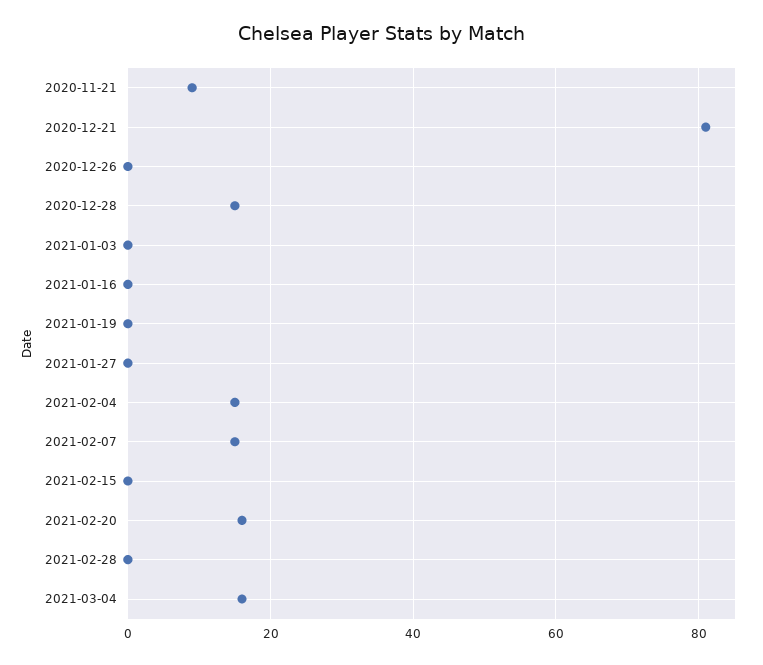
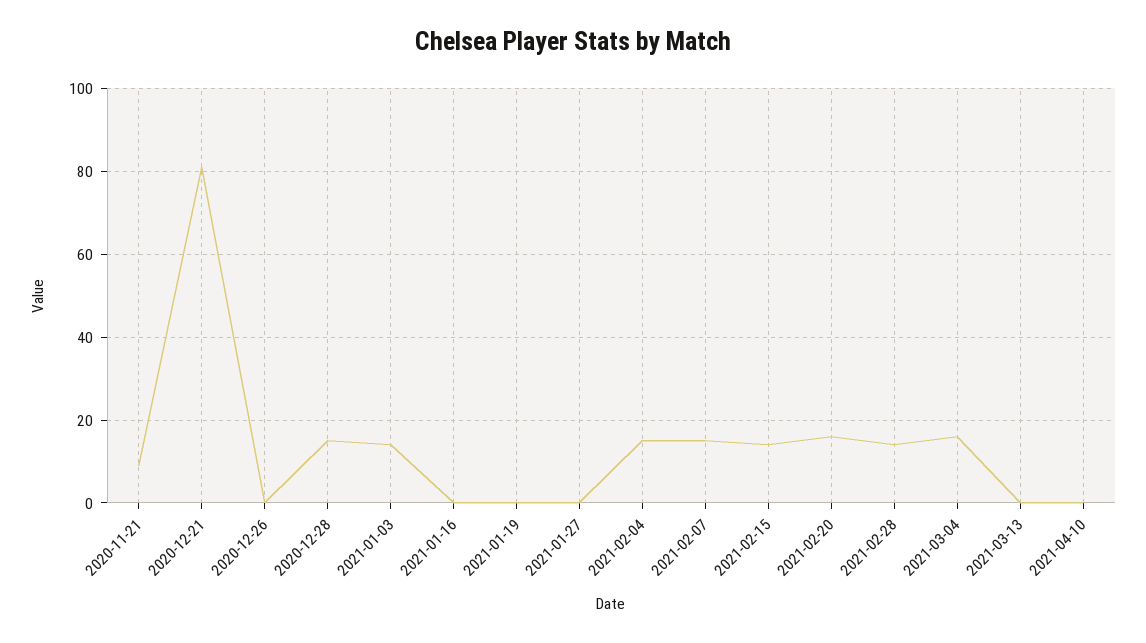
2021-01-03: 0 -> 15
2021-02-15: 0 -> 15
2021-02-28: 0 -> 15
2021-03-13: none -> 0
2021-04-10: none -> 0

